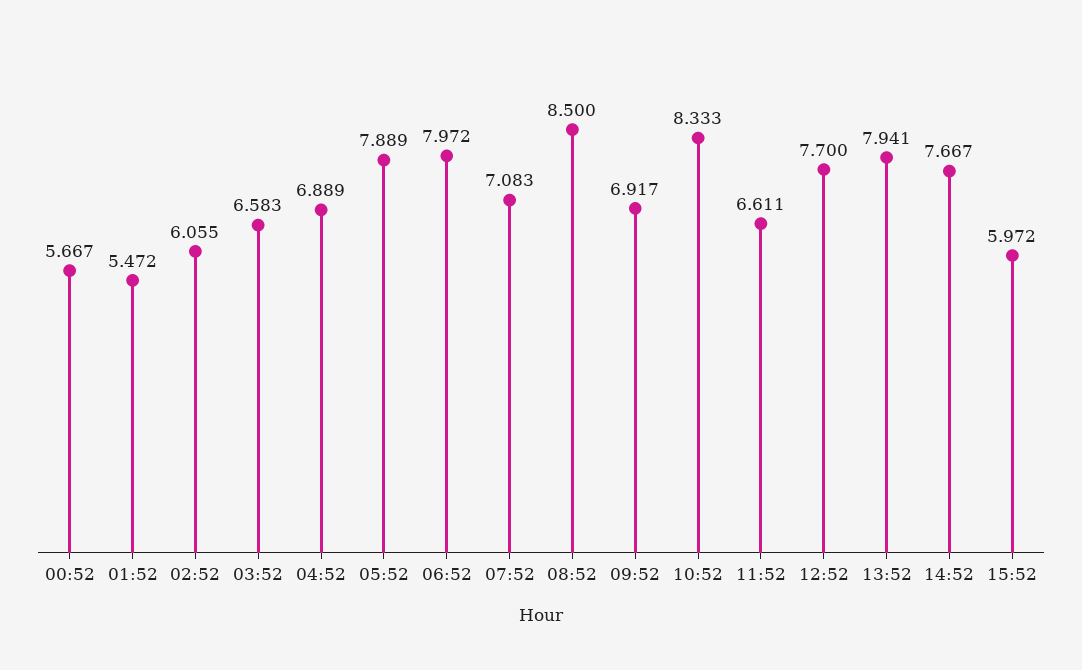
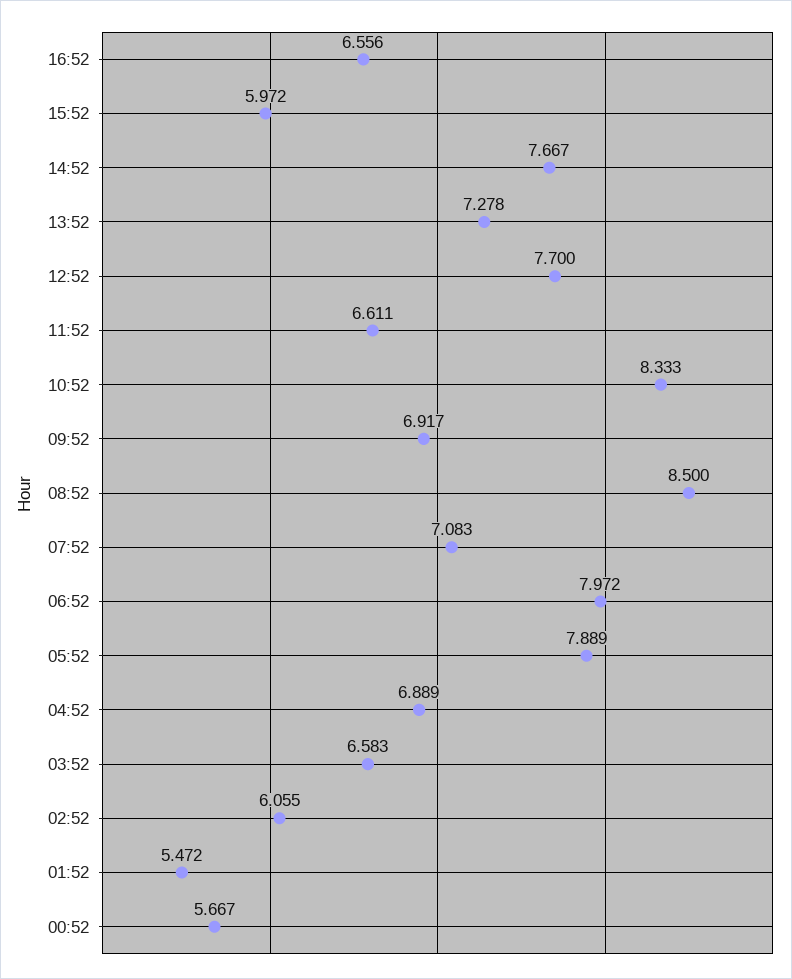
13:52: 7.941 -> 7.278
16:52: none -> 6.556

